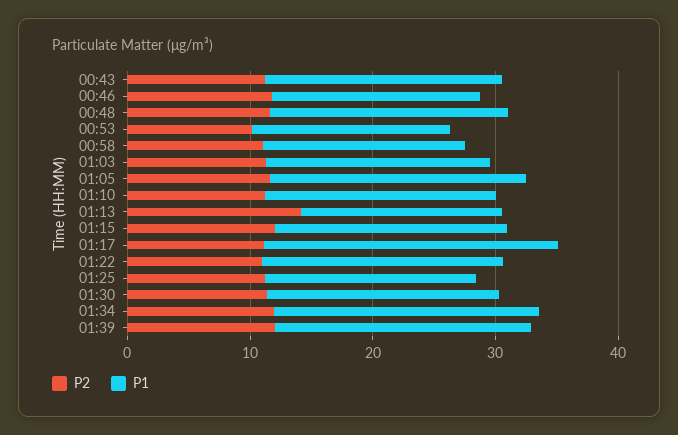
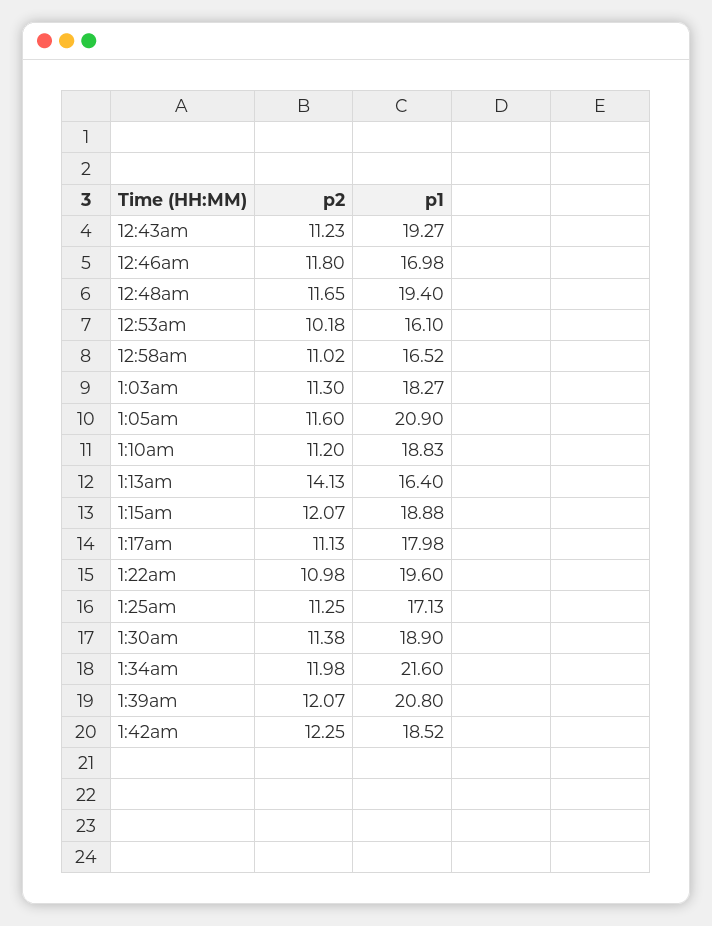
P1, 01:17: 24 -> 17.98
P2, 1:42am: none -> 12.25
P1, 1:42am: none -> 18.52

